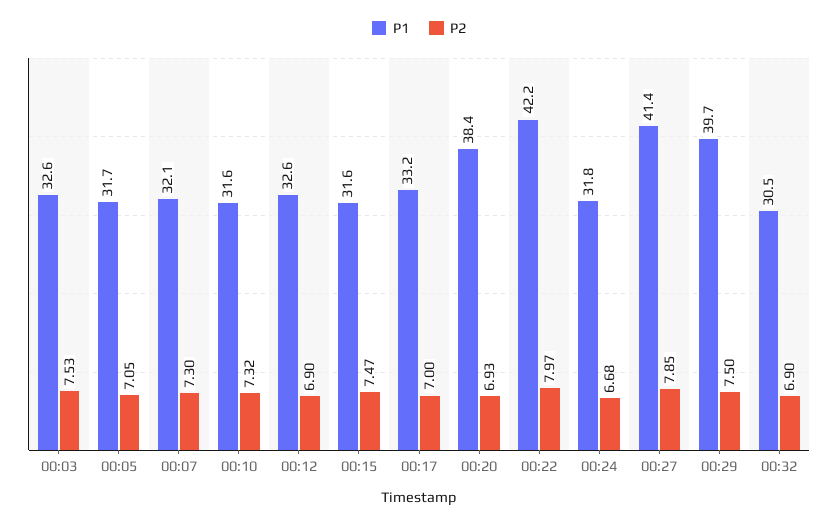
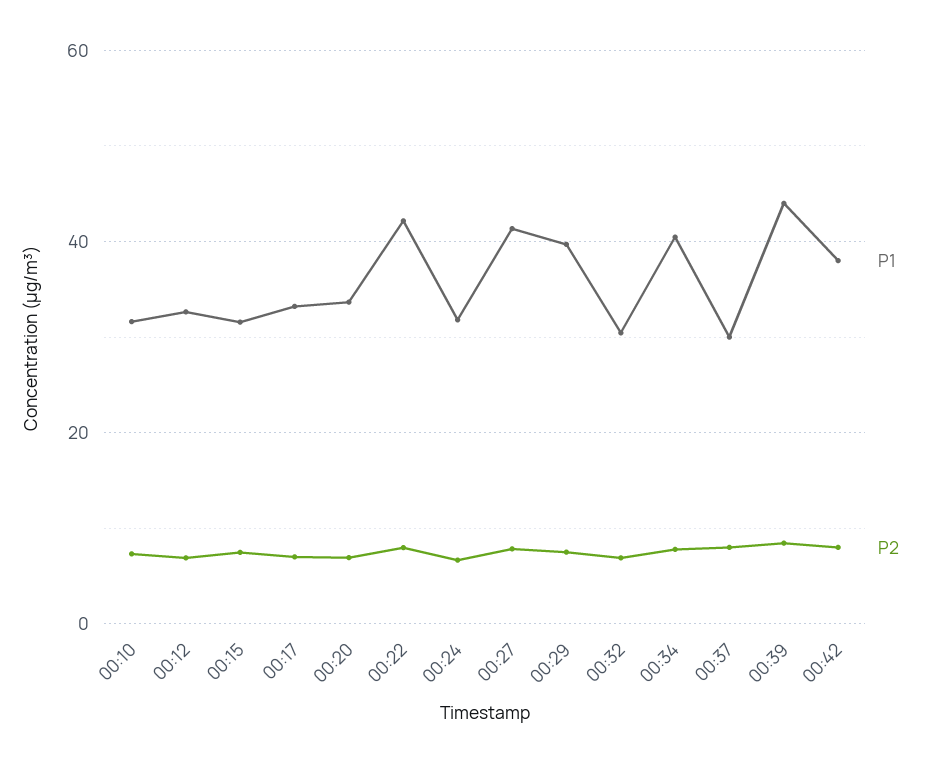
P1, 00:03: 32.6 -> none
P2, 00:03: 7.53 -> none
P1, 00:05: 31.7 -> none
P2, 00:05: 7.05 -> none
P1, 00:07: 32.1 -> none
P2, 00:07: 7.3 -> none
P1, 00:20: 38.4 -> 34
P1, 00:34: none -> 40
P2, 00:34: none -> 8
P1, 00:37: none -> 30
P2, 00:37: none -> 8
P1, 00:39: none -> 44
P2, 00:39: none -> 8
P1, 00:42: none -> 38
P2, 00:42: none -> 8

